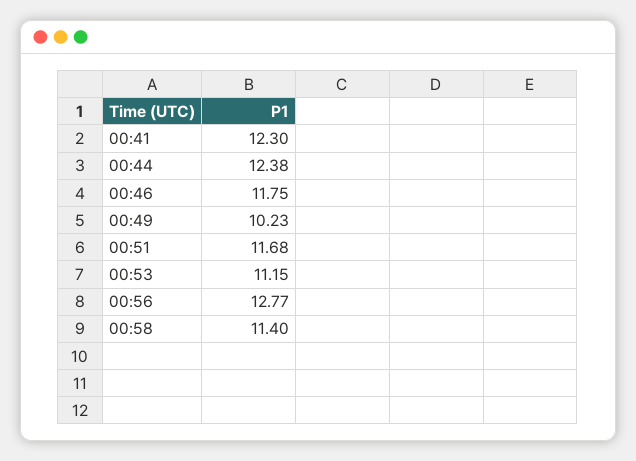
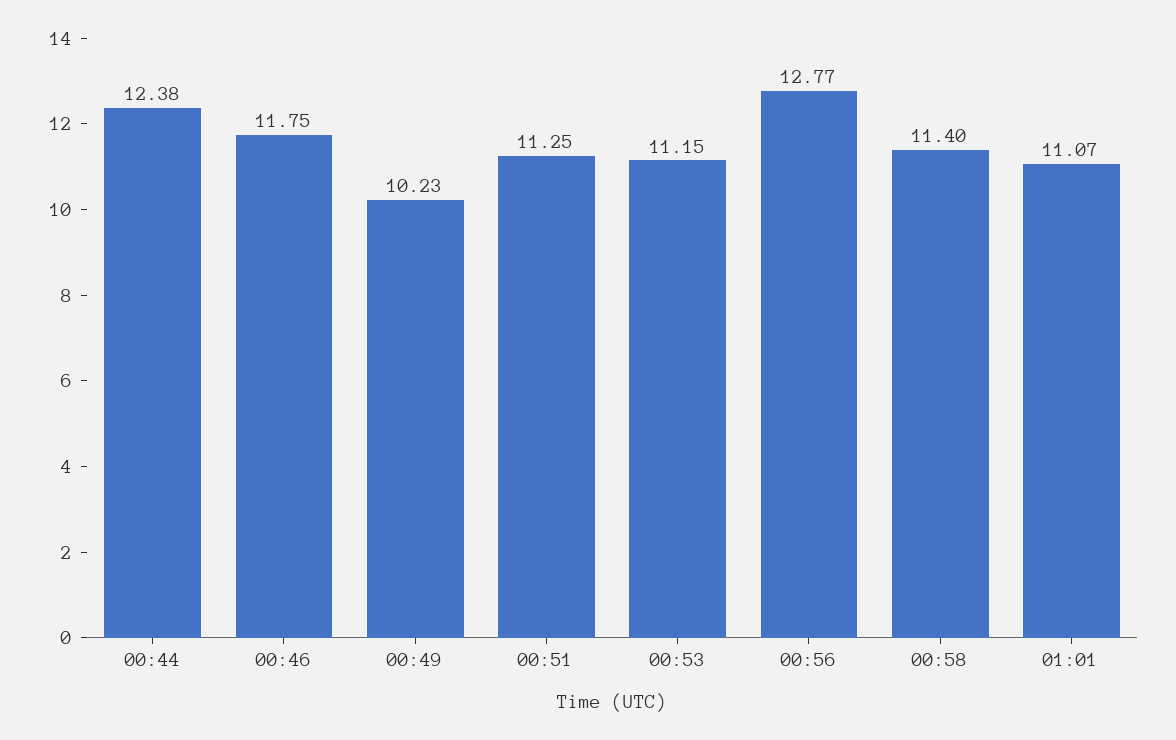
00:41: 12.3 -> none
00:51: 11.68 -> 11.25
01:01: none -> 11.07

